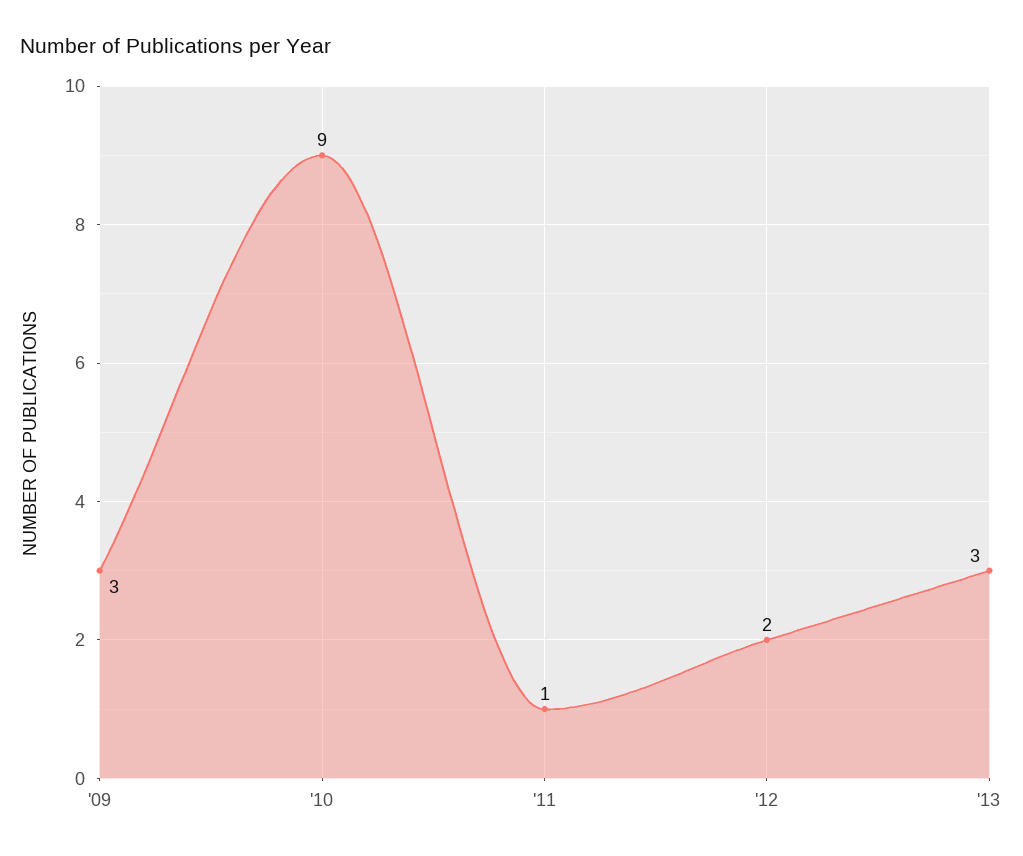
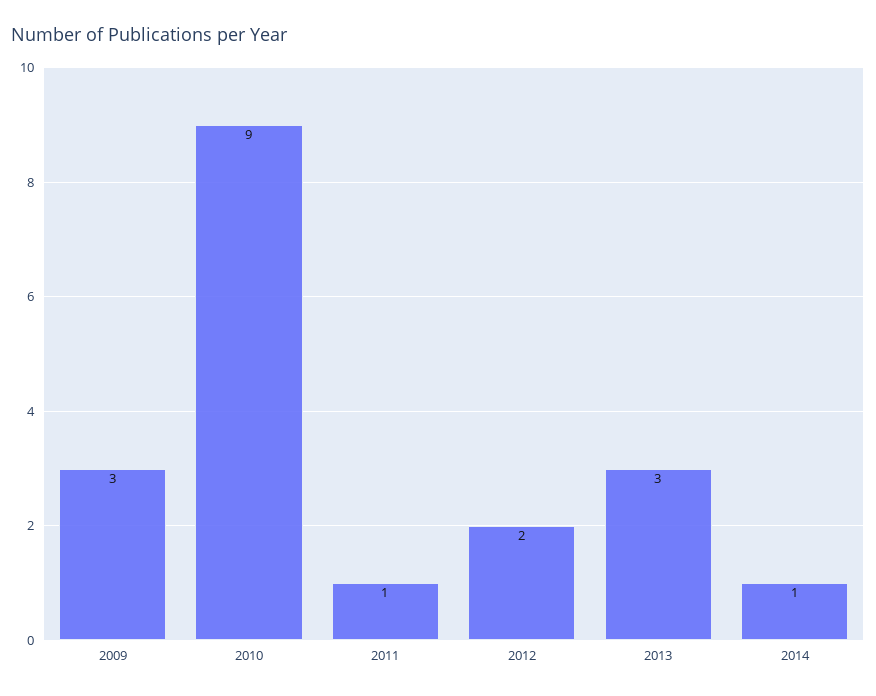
2014: none -> 1

